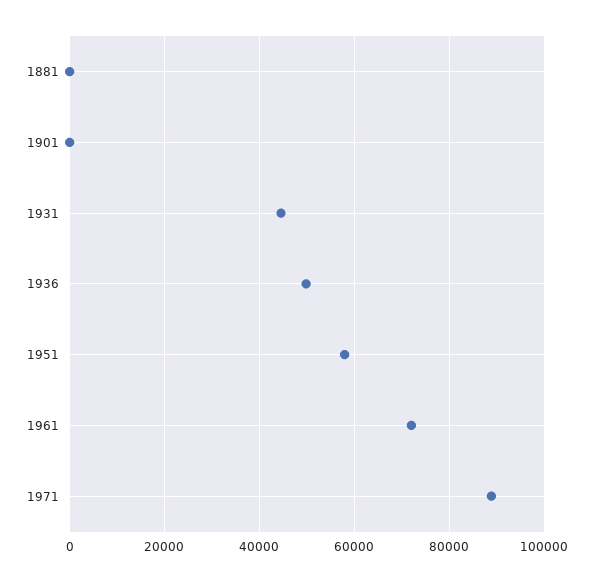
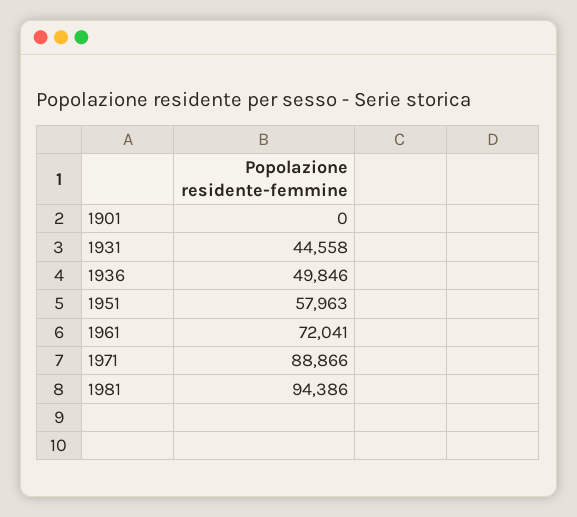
1881: 0 -> none
1981: none -> 94386

